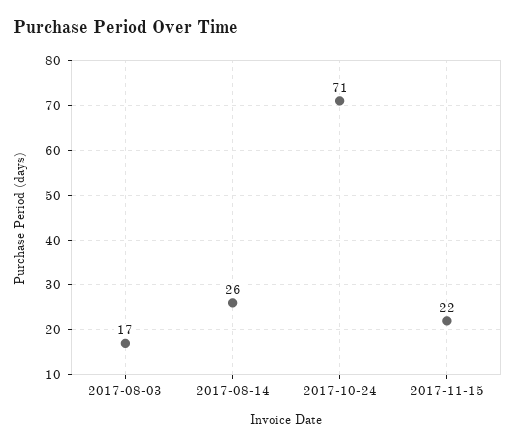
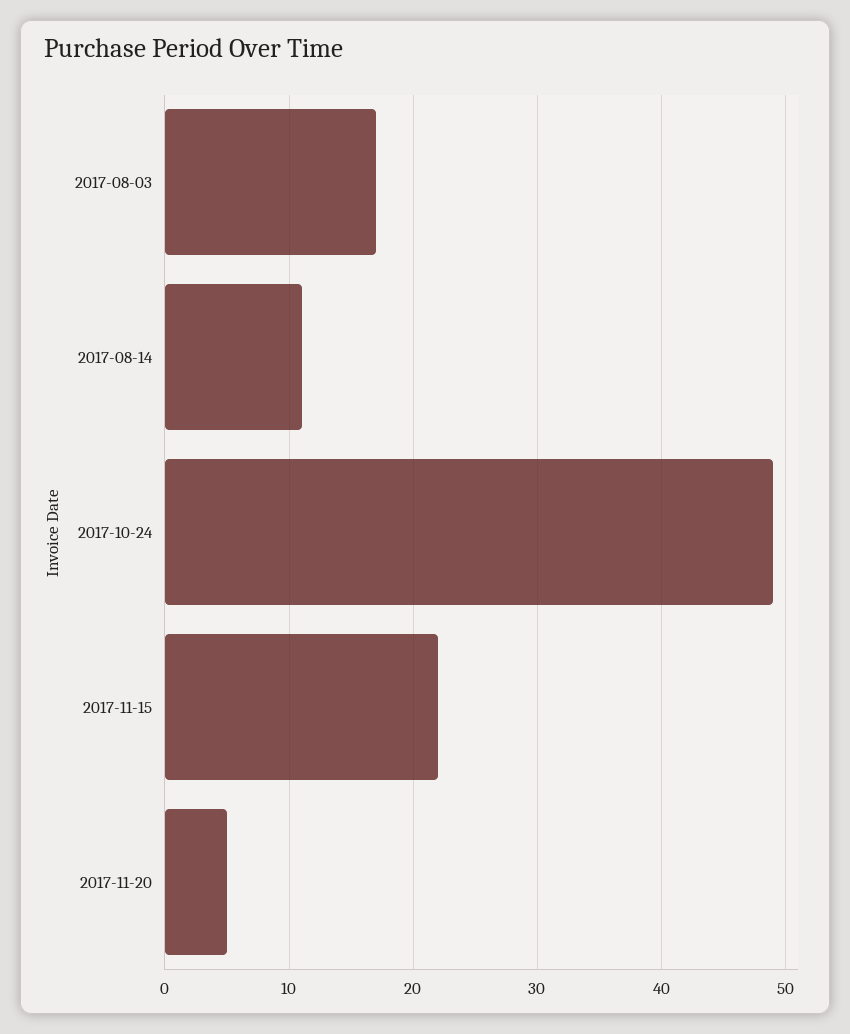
2017-08-14: 26 -> 11
2017-10-24: 71 -> 49
2017-11-20: none -> 5

